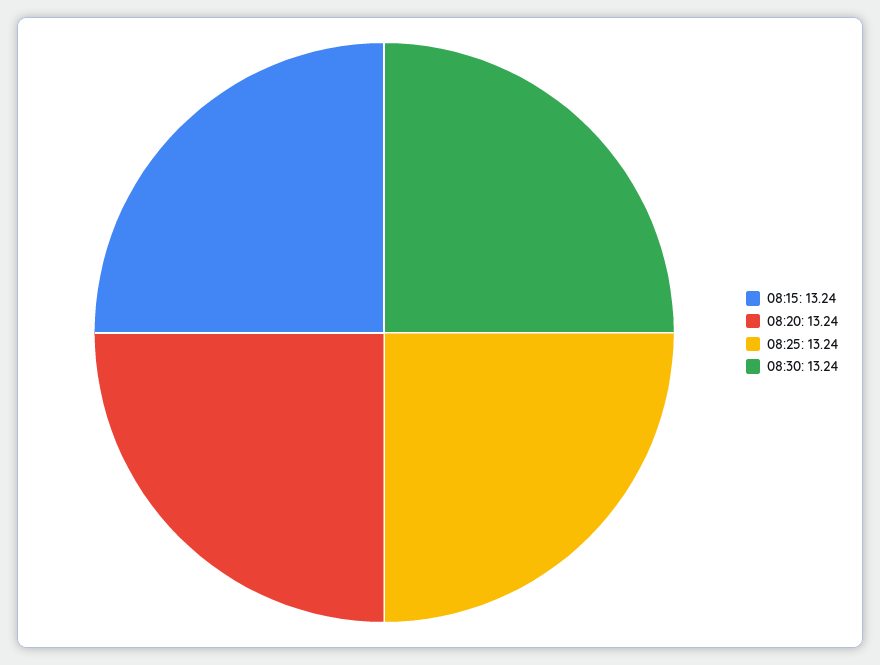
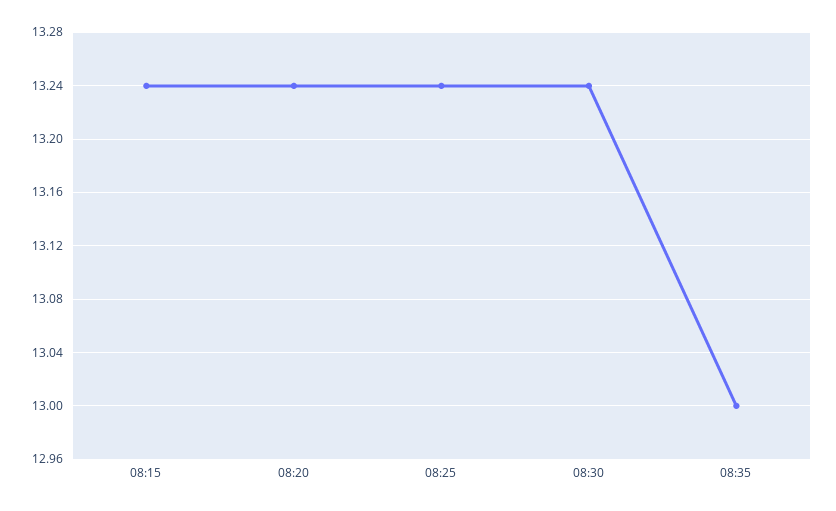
08:35: none -> 13

